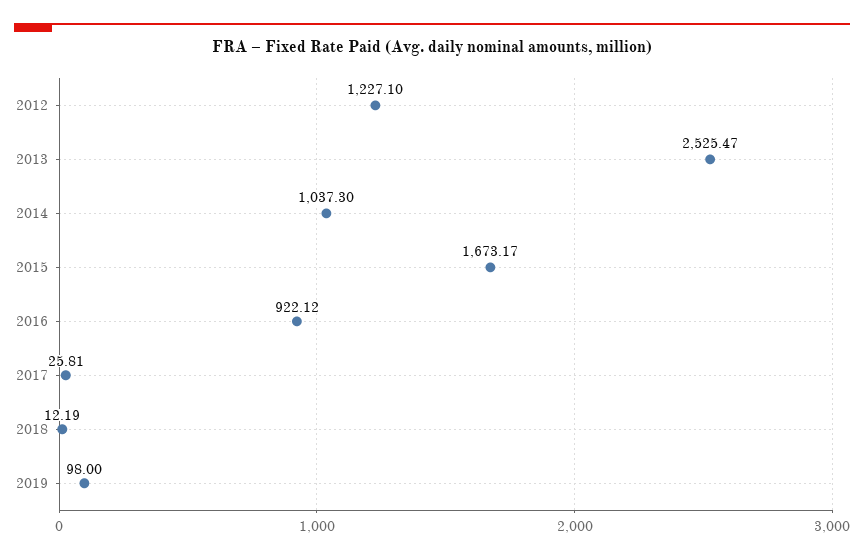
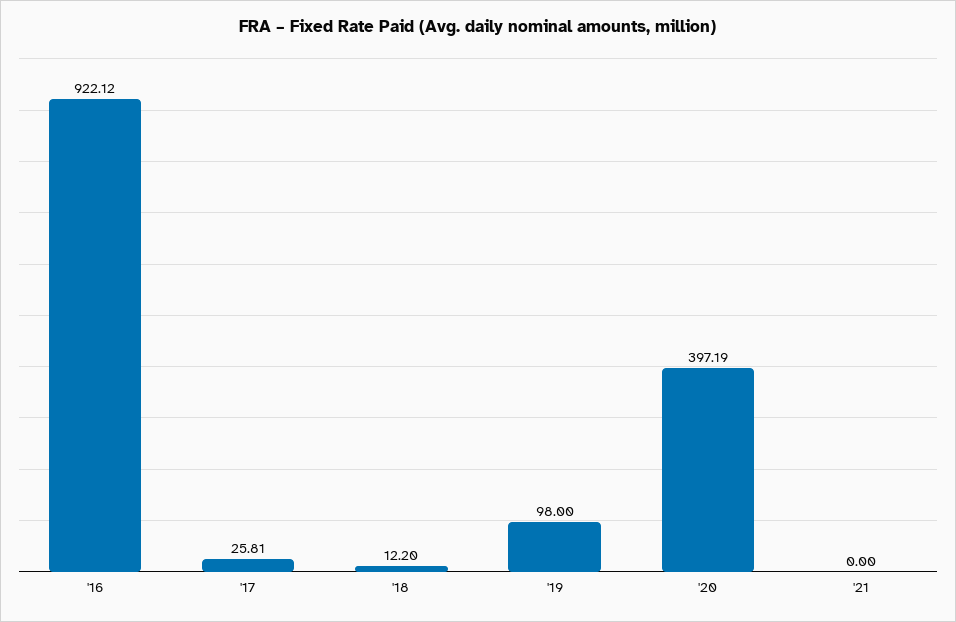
2012: 1227.1 -> none
2013: 2525.47 -> none
2014: 1037.3 -> none
2015: 1673.17 -> none
2018: 12.19 -> 12.2
'20: none -> 397.19
'21: none -> 0

